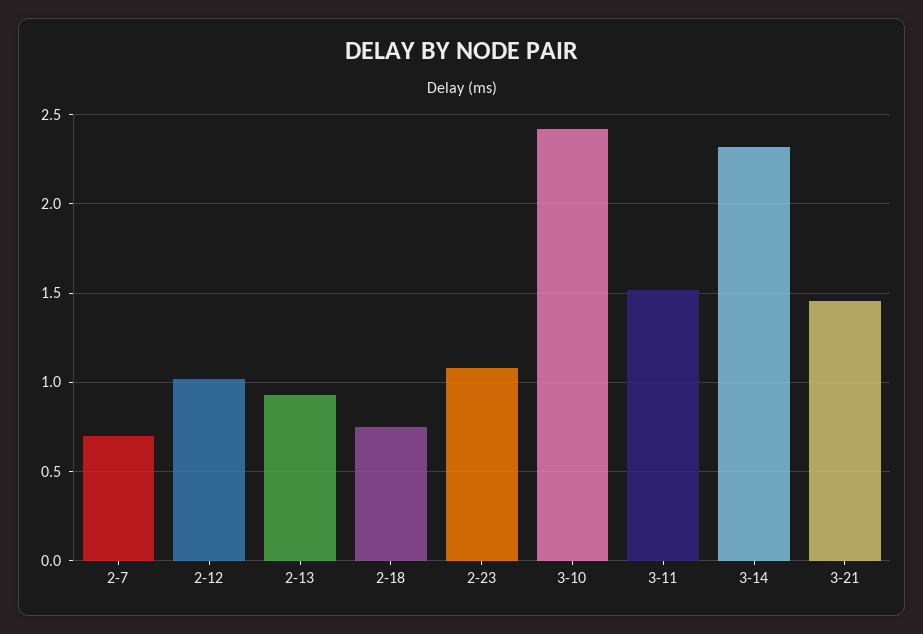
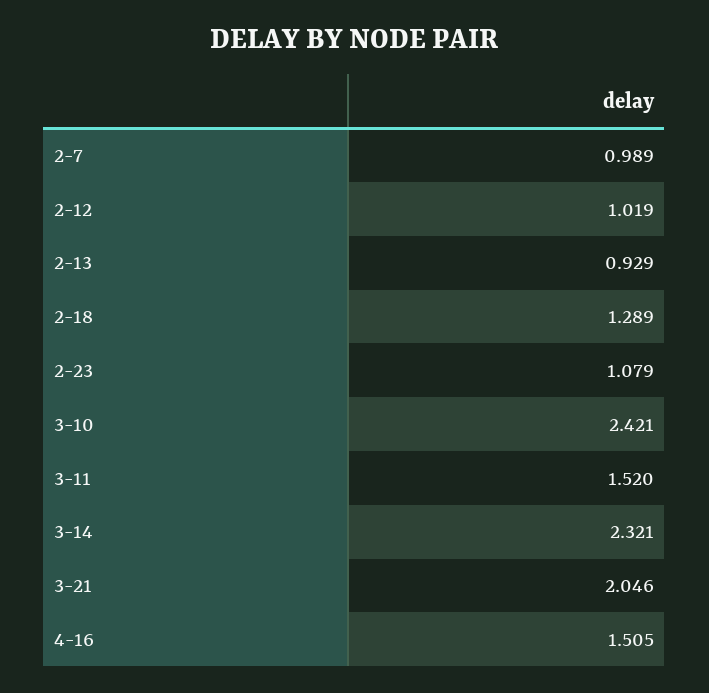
2-7: 0.7 -> 0.989
2-18: 0.75 -> 1.289
3-21: 1.45 -> 2.046
4-16: none -> 1.505

